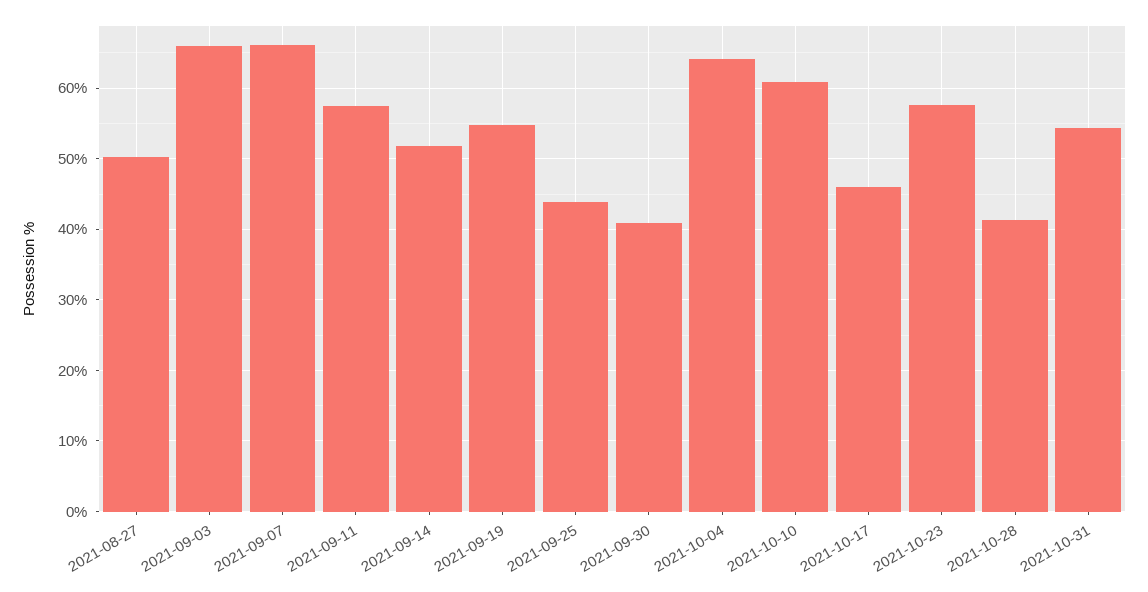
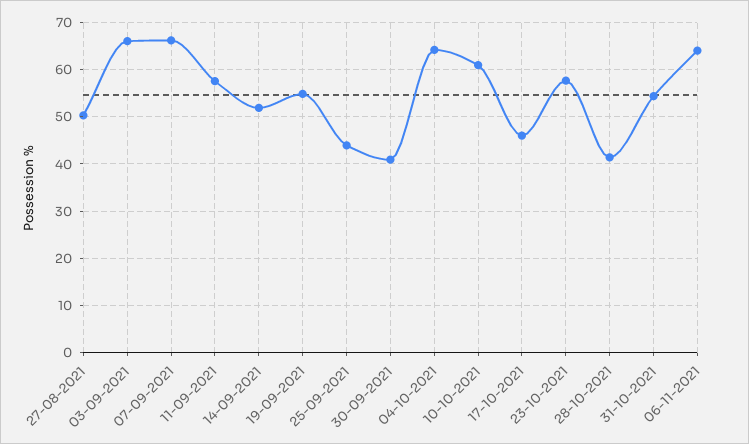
06-11-2021: none -> 64

